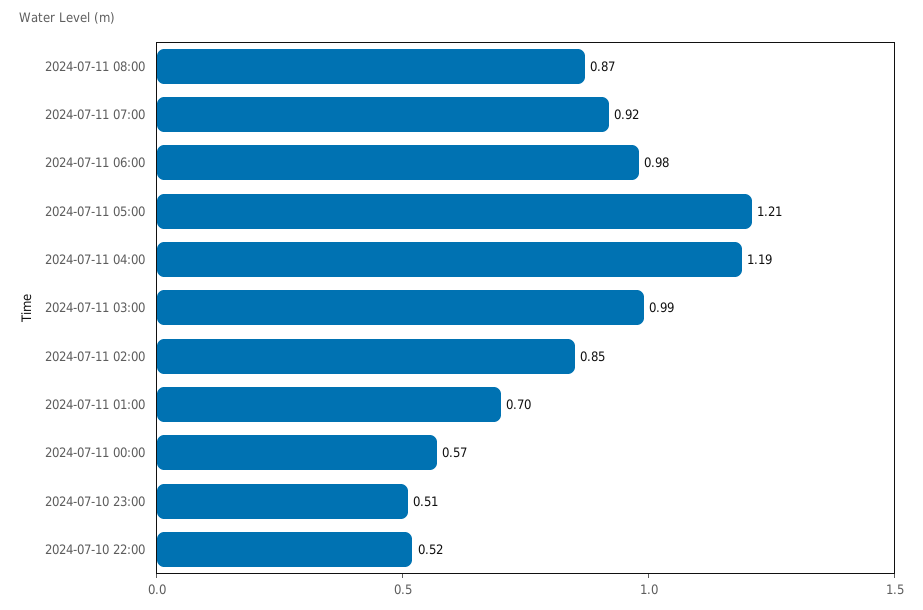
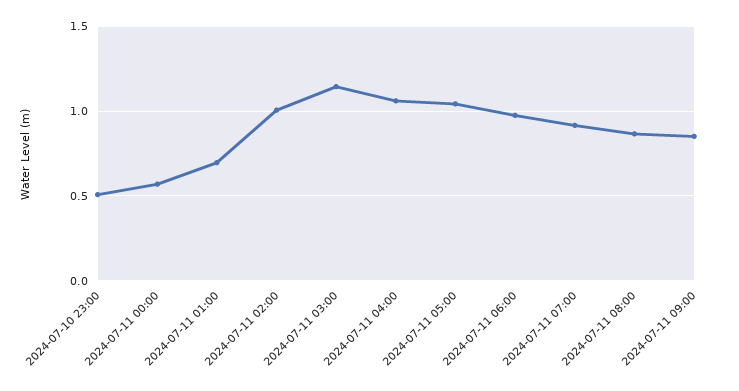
2024-07-11 05:00: 1.21 -> 1.05
2024-07-11 04:00: 1.19 -> 1.05
2024-07-11 03:00: 0.99 -> 1.15
2024-07-11 02:00: 0.85 -> 1
2024-07-10 22:00: 0.52 -> none
2024-07-11 09:00: none -> 0.85

